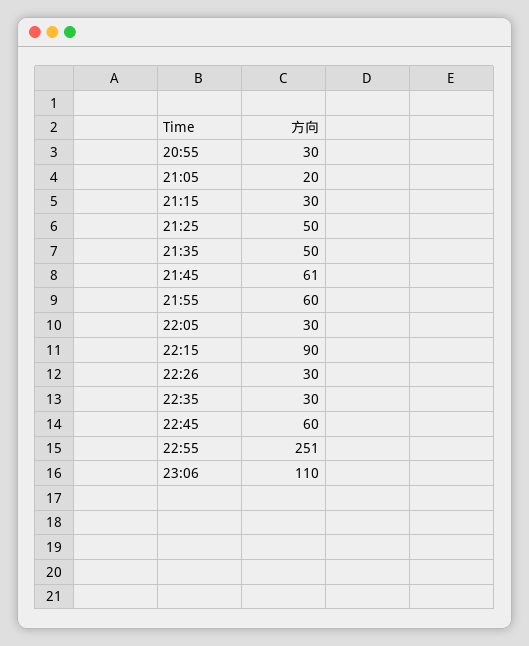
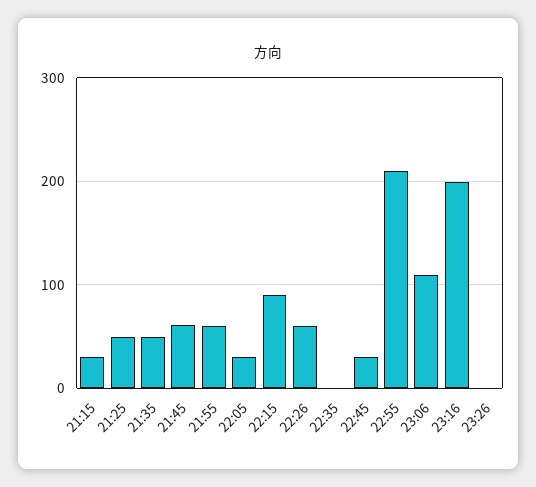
20:55: 30 -> none
21:05: 20 -> none
22:26: 30 -> 60
22:35: 30 -> 0
22:45: 60 -> 30
22:55: 251 -> 210
23:16: none -> 200
23:26: none -> 0

